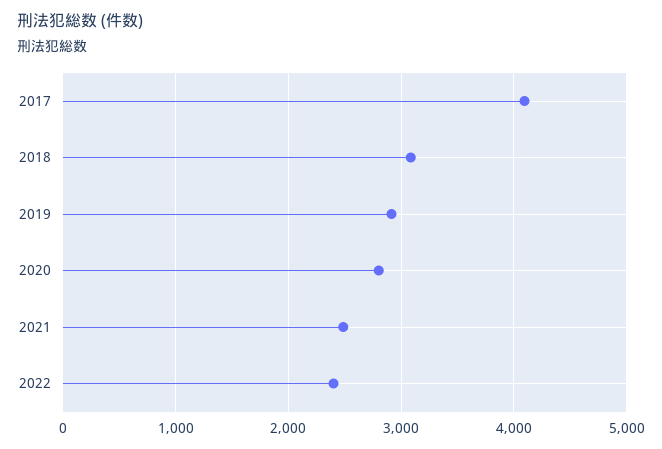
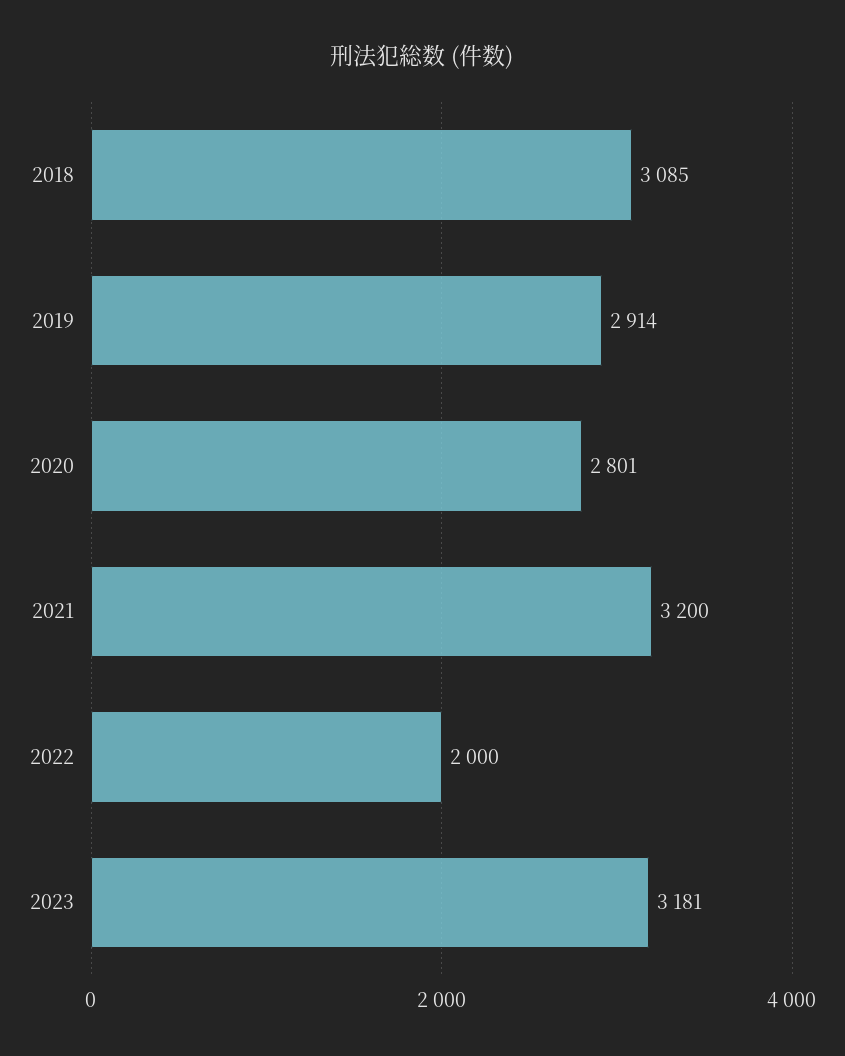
2017: 4100 -> none
2021: 2500 -> 3200
2022: 2400 -> 2000
2023: none -> 3181

